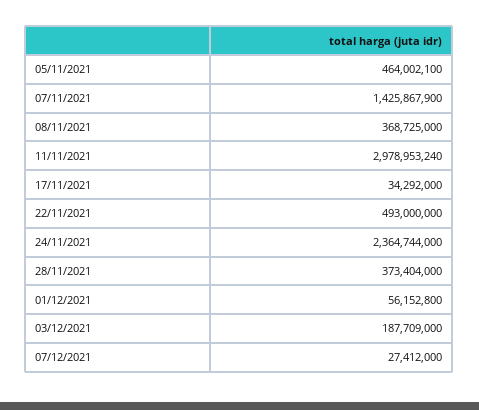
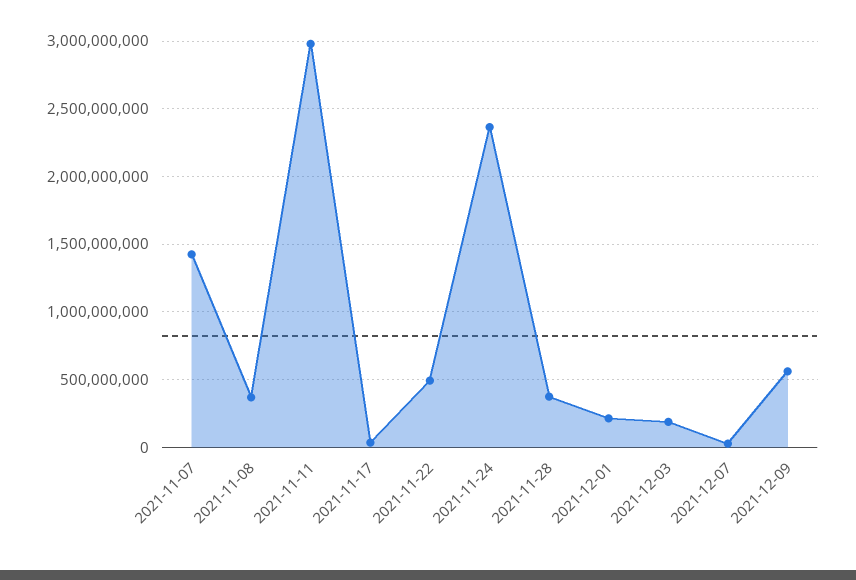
05/11/2021: 464002100 -> none
01/12/2021: 56152800 -> 200000000
2021-12-09: none -> 550000000

